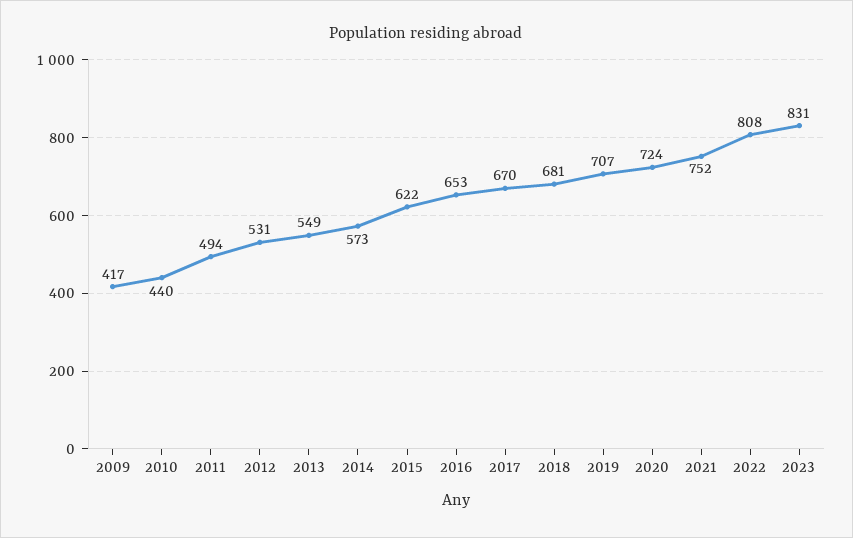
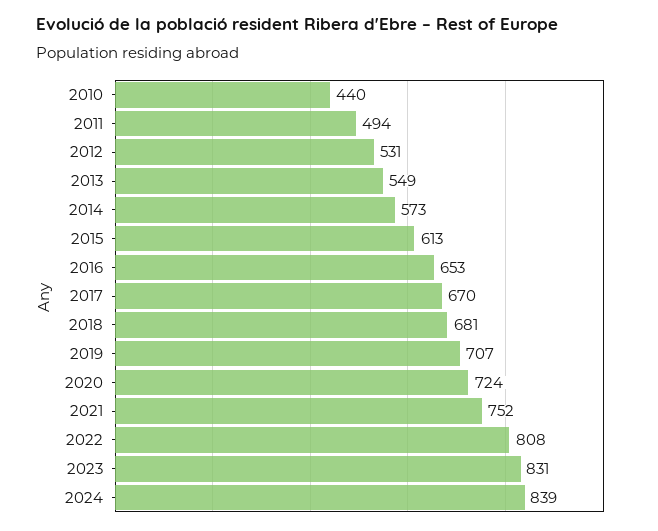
2009: 417 -> none
2015: 622 -> 613
2024: none -> 839

